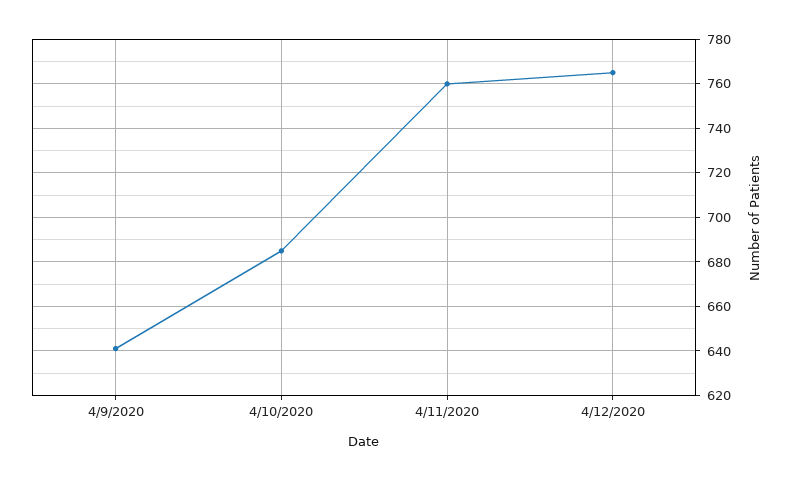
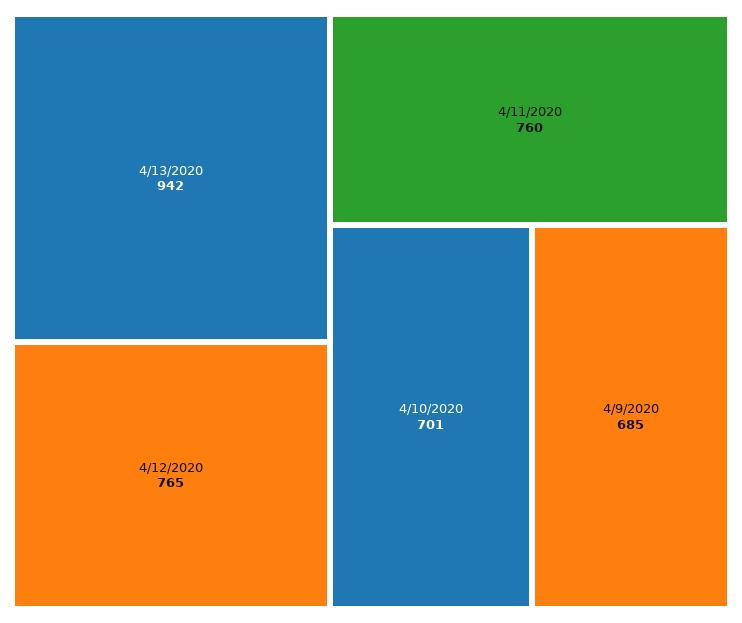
4/9/2020: 640 -> 685
4/10/2020: 685 -> 701
4/13/2020: none -> 942

